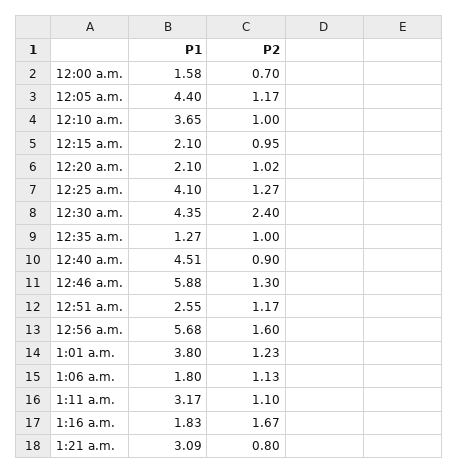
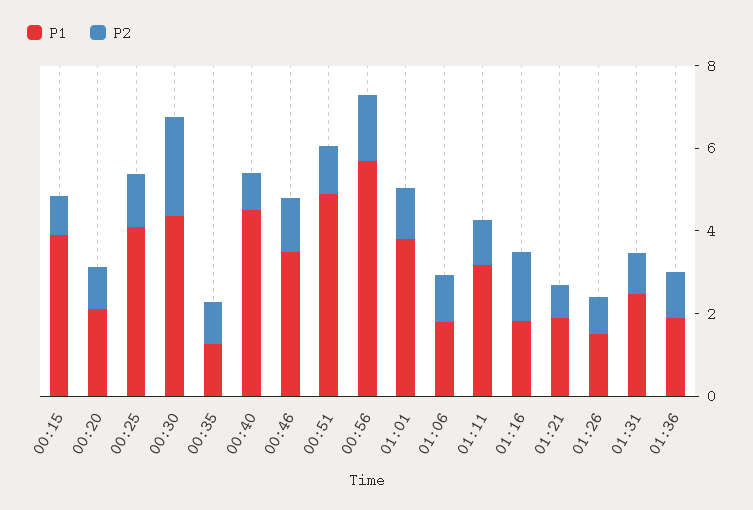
P1, 12:00 a.m.: 1.58 -> none
P2, 12:00 a.m.: 0.7 -> none
P1, 12:05 a.m.: 4.4 -> none
P2, 12:05 a.m.: 1.17 -> none
P1, 12:10 a.m.: 3.65 -> none
P2, 12:10 a.m.: 1 -> none
P1, 12:15 a.m.: 2.1 -> 4
P1, 12:46 a.m.: 5.88 -> 3.5
P1, 12:51 a.m.: 2.55 -> 5
P1, 1:21 a.m.: 3.09 -> 2
P1, 01:26: none -> 1.5
P2, 01:26: none -> 1
P1, 01:31: none -> 2.5
P2, 01:31: none -> 1
P1, 01:36: none -> 2
P2, 01:36: none -> 1

